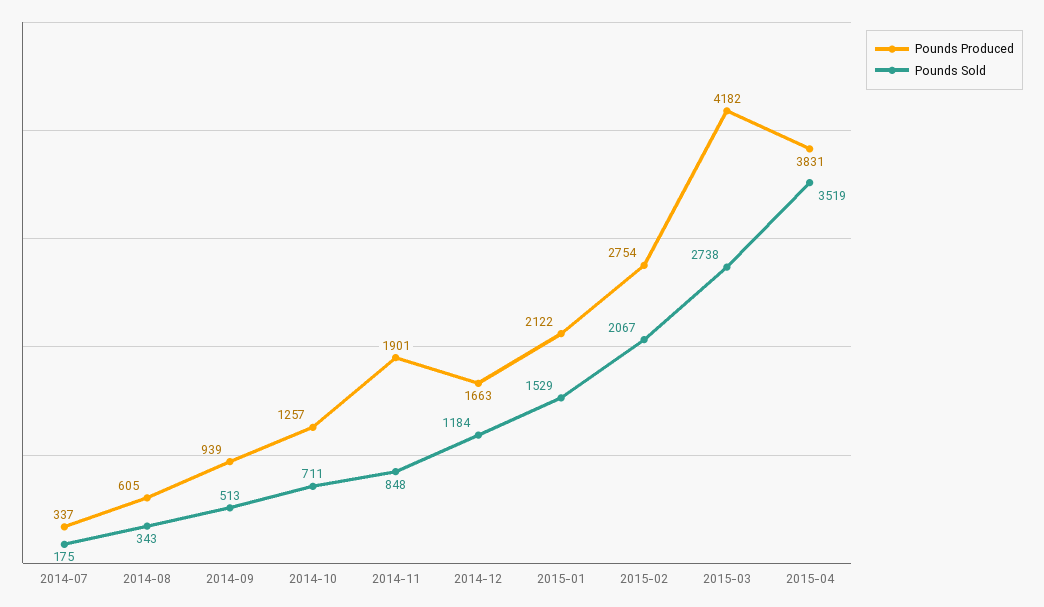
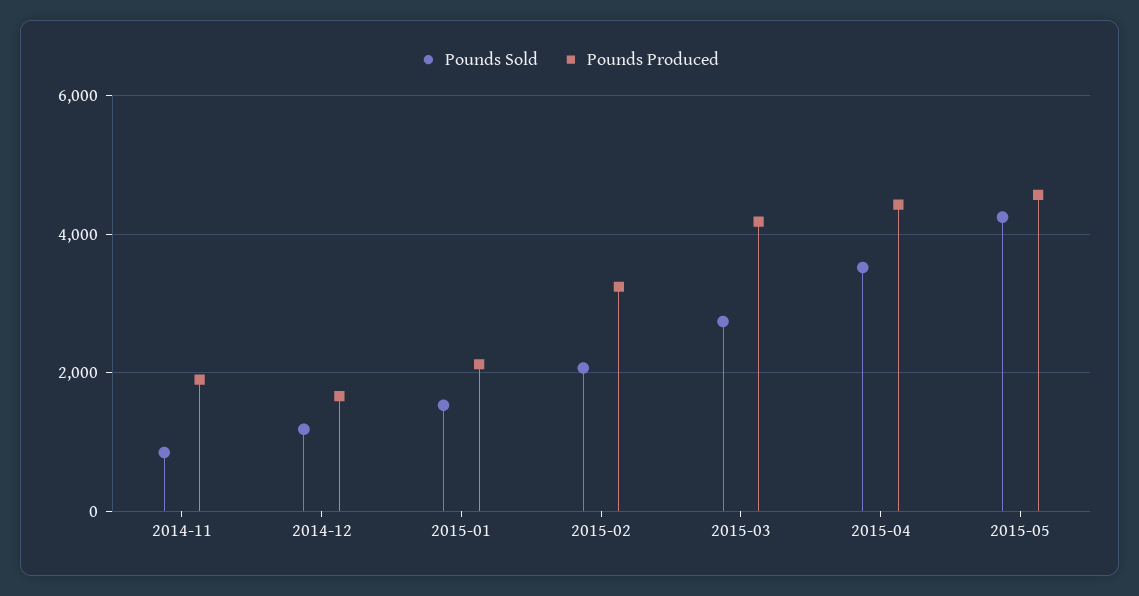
Pounds Produced, 2014-07: 337 -> none
Pounds Sold, 2014-07: 175 -> none
Pounds Produced, 2014-08: 605 -> none
Pounds Sold, 2014-08: 343 -> none
Pounds Produced, 2014-09: 939 -> none
Pounds Sold, 2014-09: 513 -> none
Pounds Produced, 2014-10: 1257 -> none
Pounds Sold, 2014-10: 711 -> none
Pounds Produced, 2015-02: 2754 -> 3200
Pounds Produced, 2015-04: 3831 -> 4400
Pounds Sold, 2015-05: none -> 4200
Pounds Produced, 2015-05: none -> 4600

